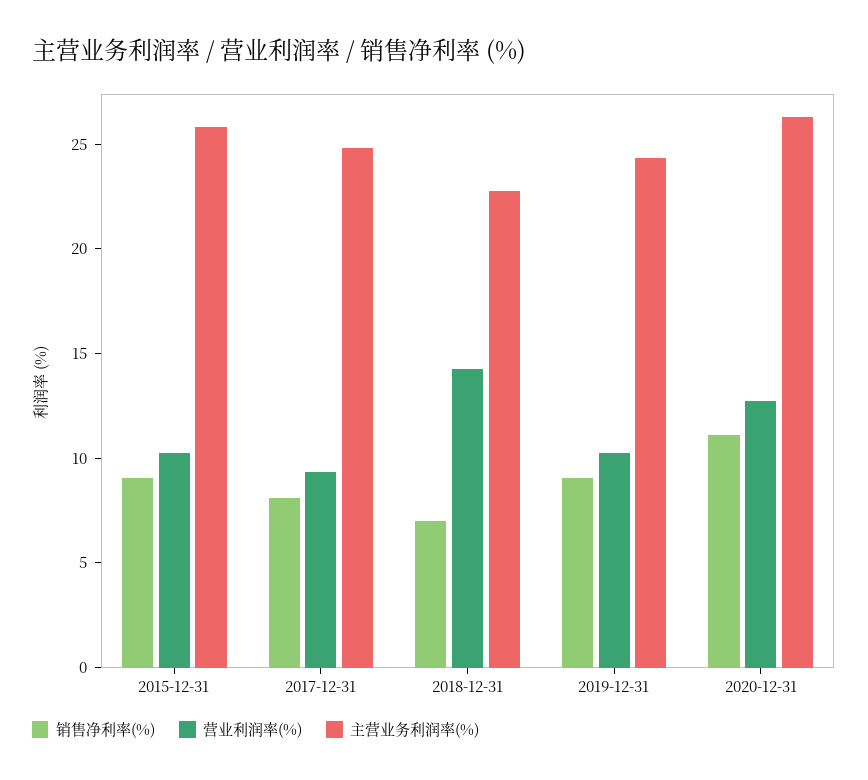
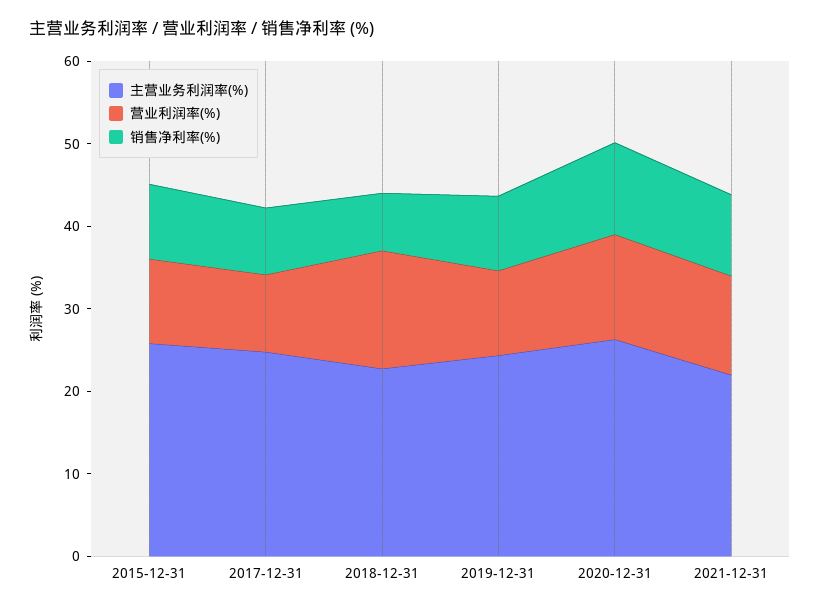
主营业务利润率(%), 2021-12-31: none -> 22
营业利润率(%), 2021-12-31: none -> 12
销售净利率(%), 2021-12-31: none -> 10

